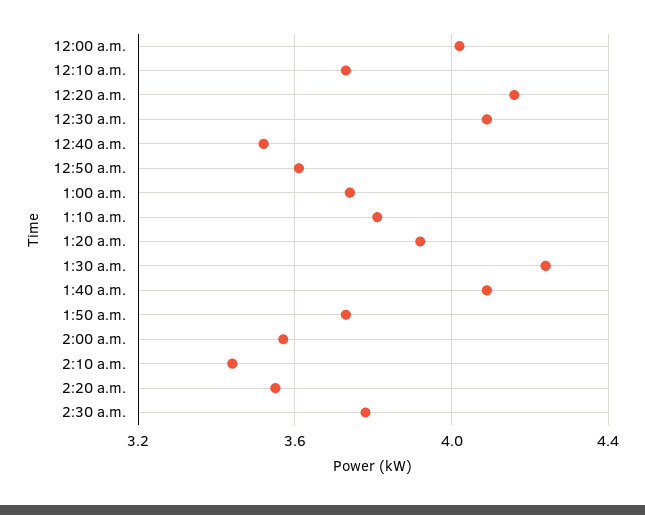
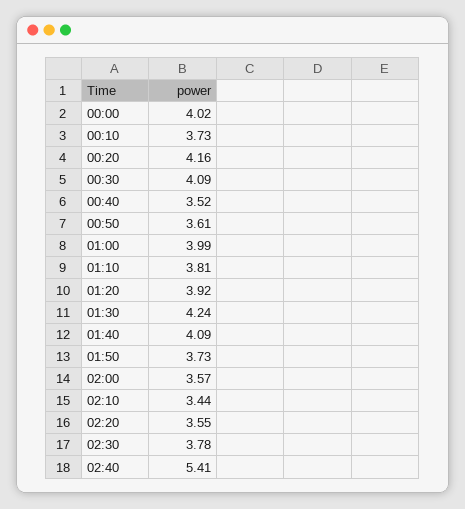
1:00 a.m.: 3.75 -> 3.99
02:40: none -> 5.41

